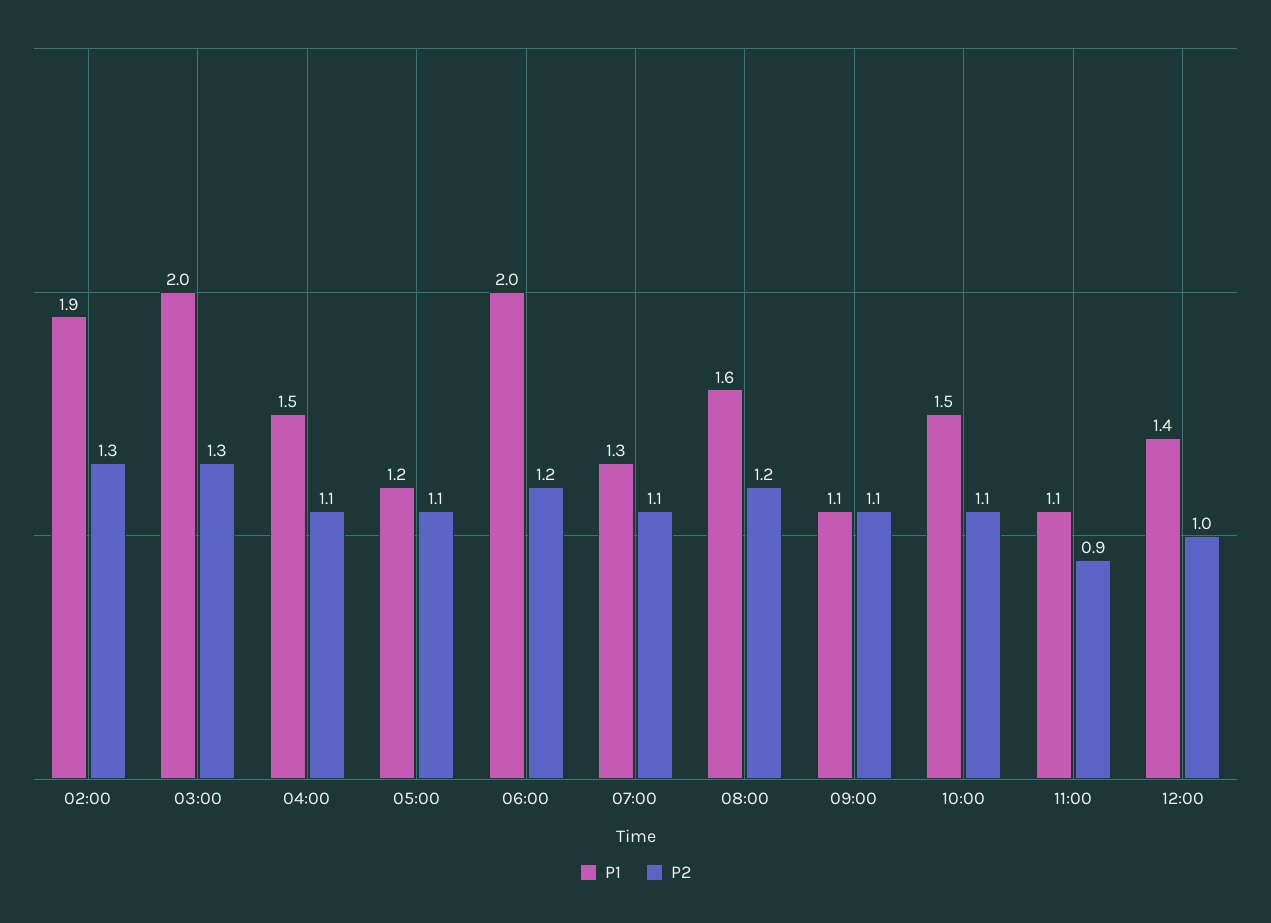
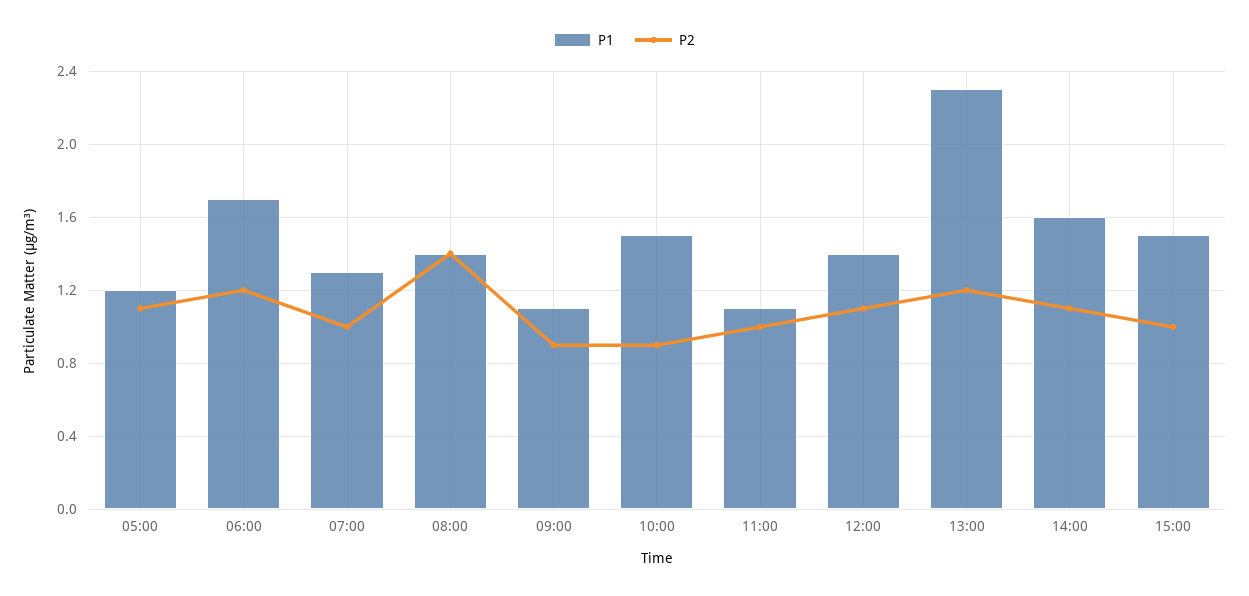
P1, 02:00: 1.9 -> none
P2, 02:00: 1.3 -> none
P1, 03:00: 2 -> none
P2, 03:00: 1.3 -> none
P1, 04:00: 1.5 -> none
P2, 04:00: 1.1 -> none
P1, 06:00: 2 -> 1.7
P2, 07:00: 1.1 -> 1
P1, 08:00: 1.6 -> 1.4
P2, 08:00: 1.2 -> 1.4
P2, 09:00: 1.1 -> 0.9
P2, 10:00: 1.1 -> 0.9
P2, 11:00: 0.9 -> 1
P2, 12:00: 1 -> 1.1
P1, 13:00: none -> 2.3
P2, 13:00: none -> 1.2
P1, 14:00: none -> 1.6
P2, 14:00: none -> 1.1
P1, 15:00: none -> 1.5
P2, 15:00: none -> 1

